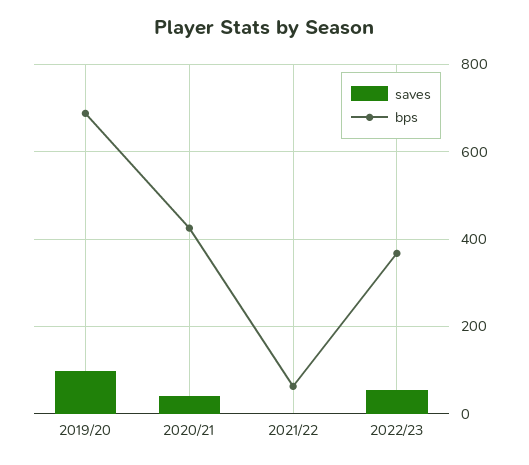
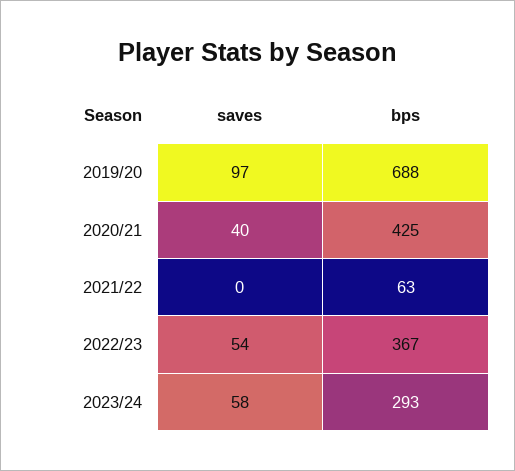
saves, 2023/24: none -> 58
bps, 2023/24: none -> 293

